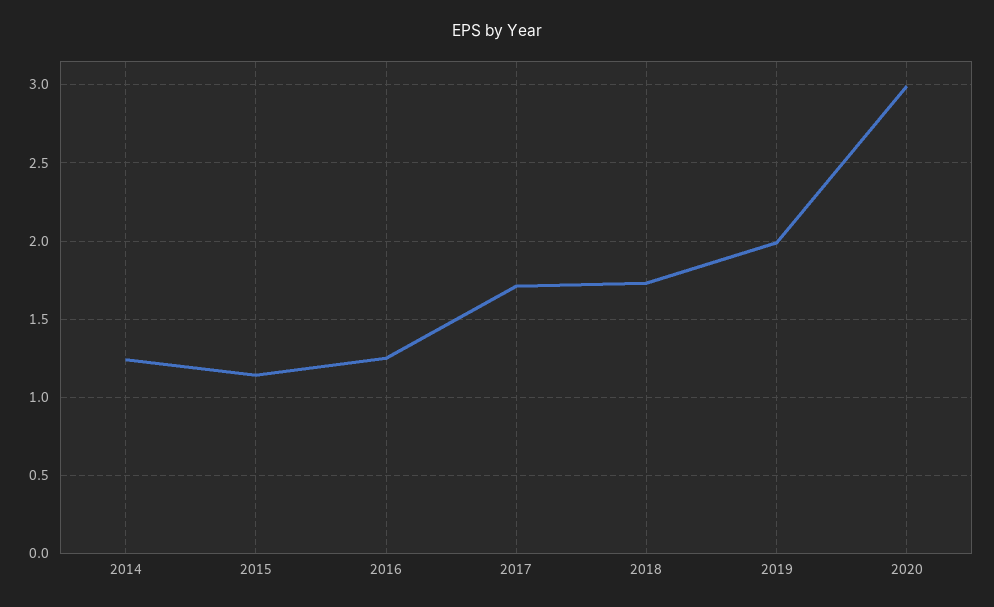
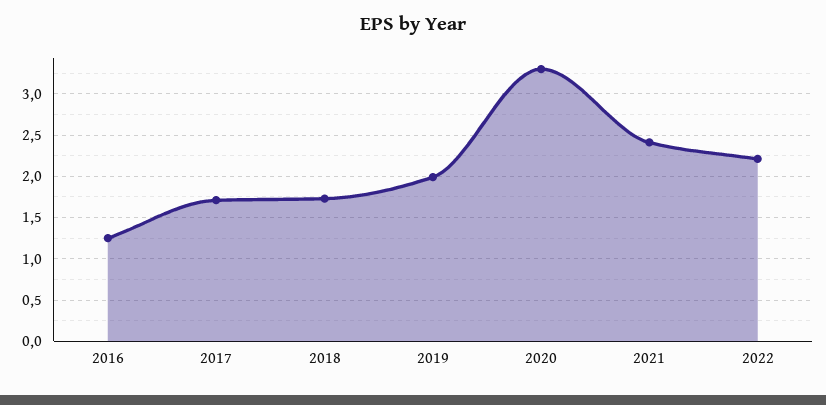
2014: 1.25 -> none
2015: 1.15 -> none
2020: 3 -> 3.3
2021: none -> 2.4
2022: none -> 2.2

